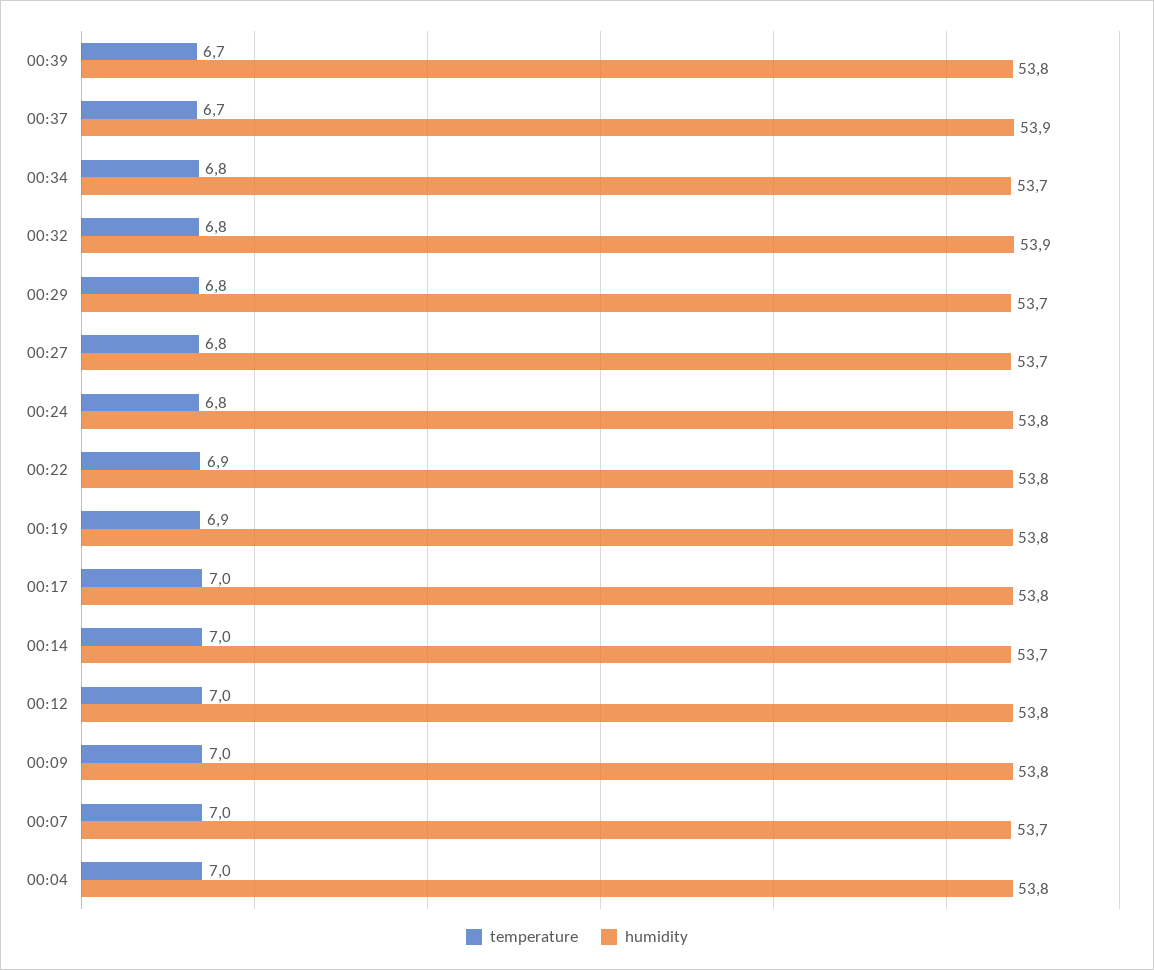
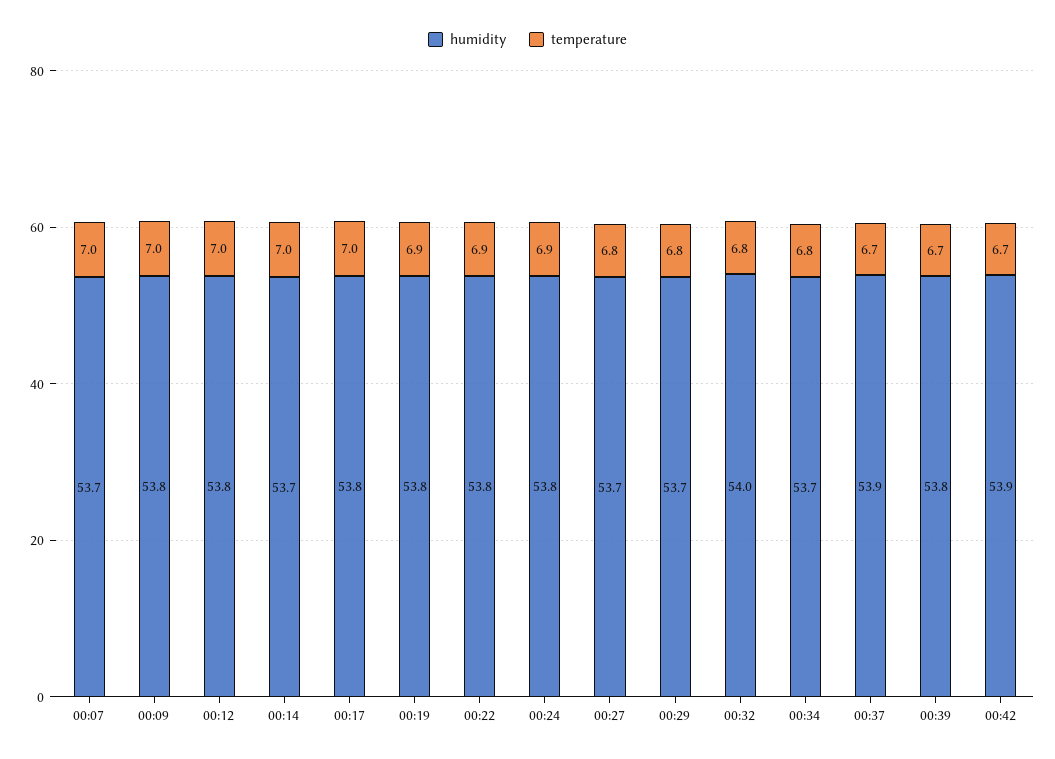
humidity, 00:32: 53.9 -> 54
temperature, 00:24: 6.8 -> 6.9
temperature, 00:04: 7 -> none
humidity, 00:04: 53.8 -> none
humidity, 00:42: none -> 53.9
temperature, 00:42: none -> 6.7

